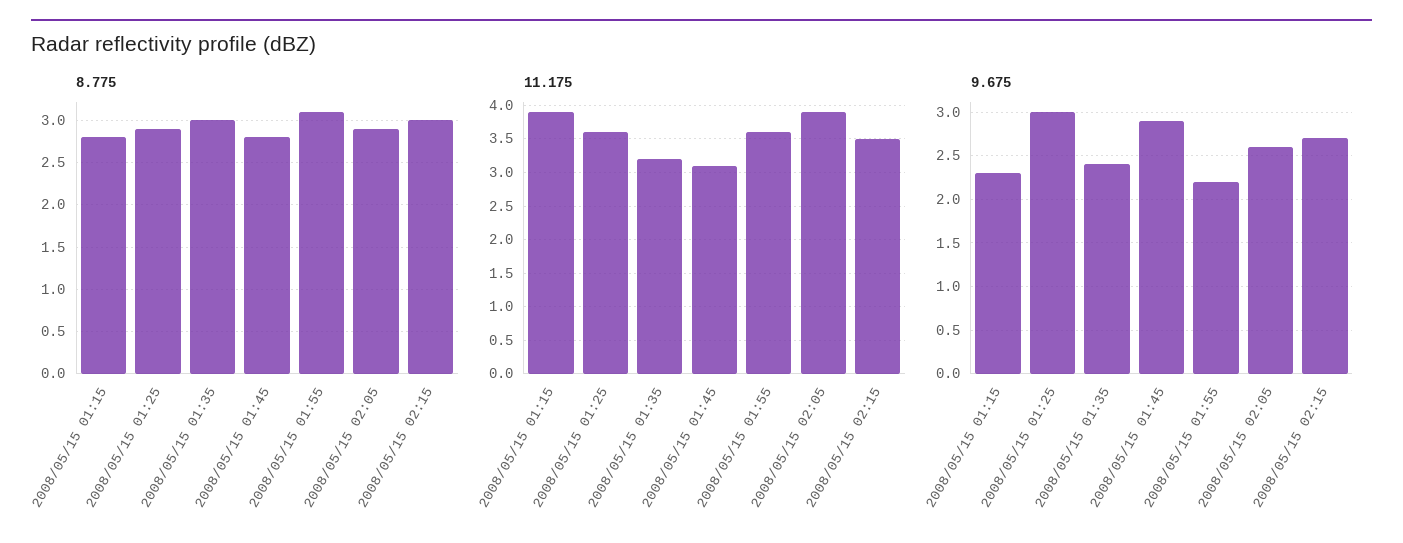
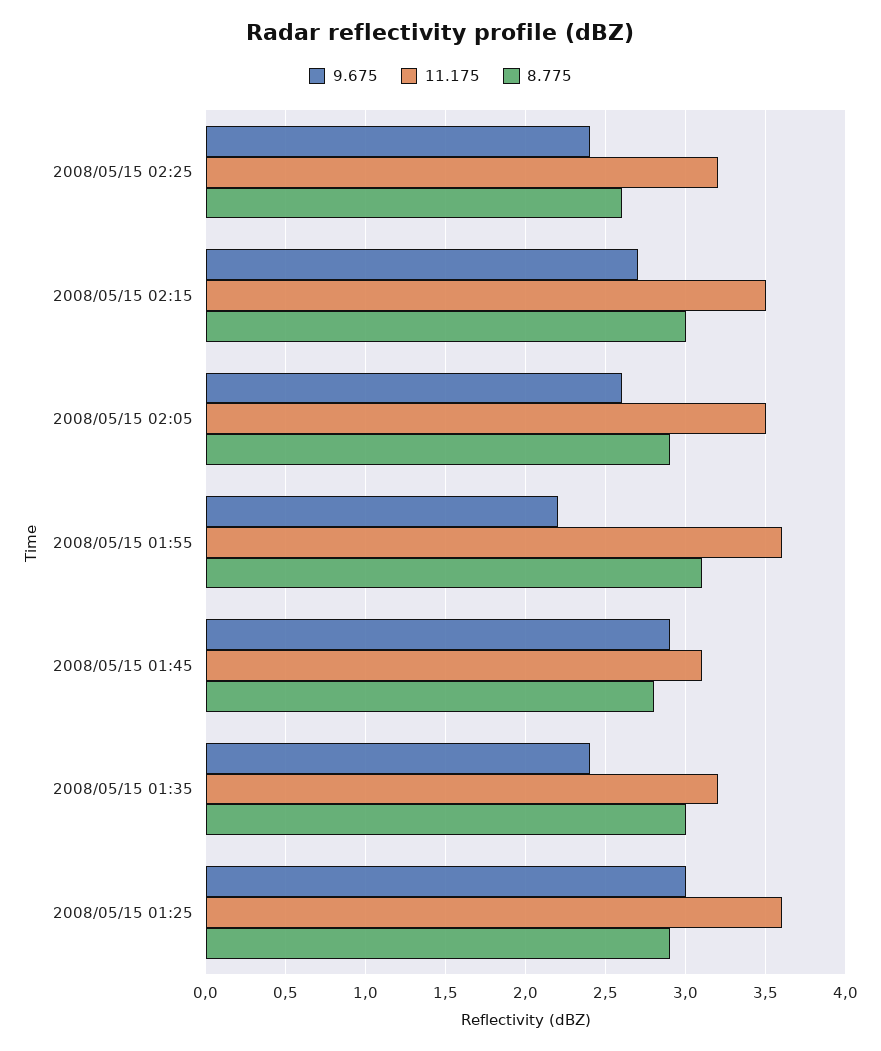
8.775, 2008/05/15 01:15: 2.8 -> none
11.175, 2008/05/15 01:15: 3.9 -> none
11.175, 2008/05/15 02:05: 3.9 -> 3.5
9.675, 2008/05/15 01:15: 2.3 -> none
9.675, 2008/05/15 02:25: none -> 2.4
11.175, 2008/05/15 02:25: none -> 3.2
8.775, 2008/05/15 02:25: none -> 2.6

